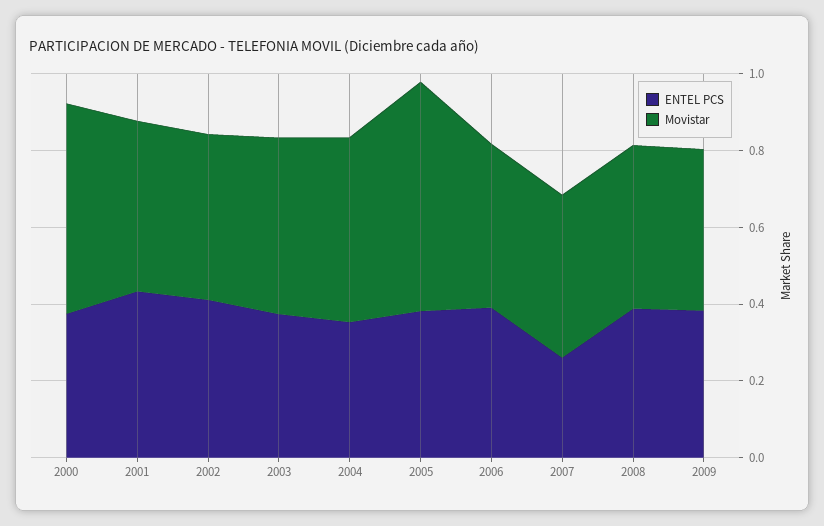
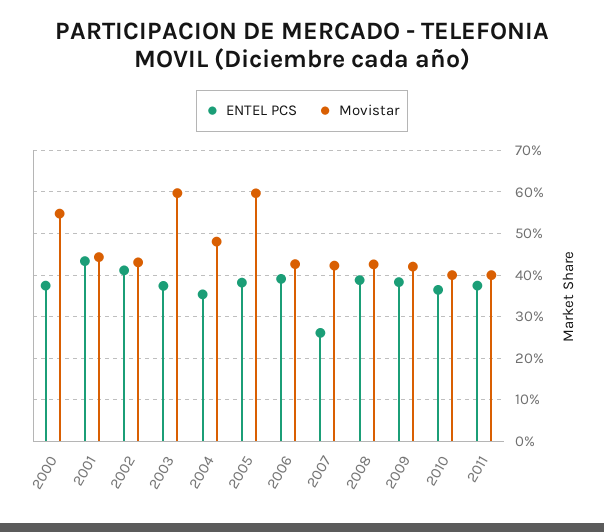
Movistar, 2003: 0.45 -> 0.6
ENTEL PCS, 2010: none -> 0.36
Movistar, 2010: none -> 0.4
ENTEL PCS, 2011: none -> 0.38
Movistar, 2011: none -> 0.4

